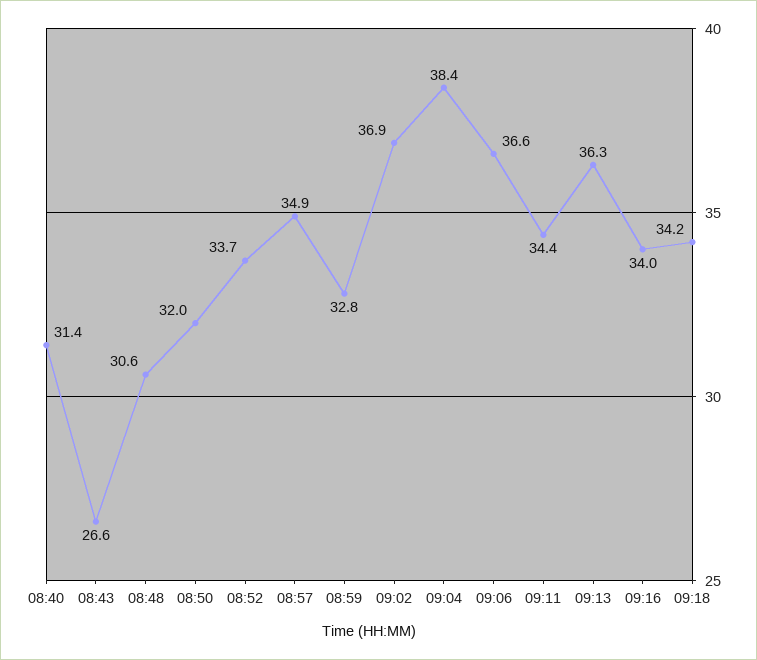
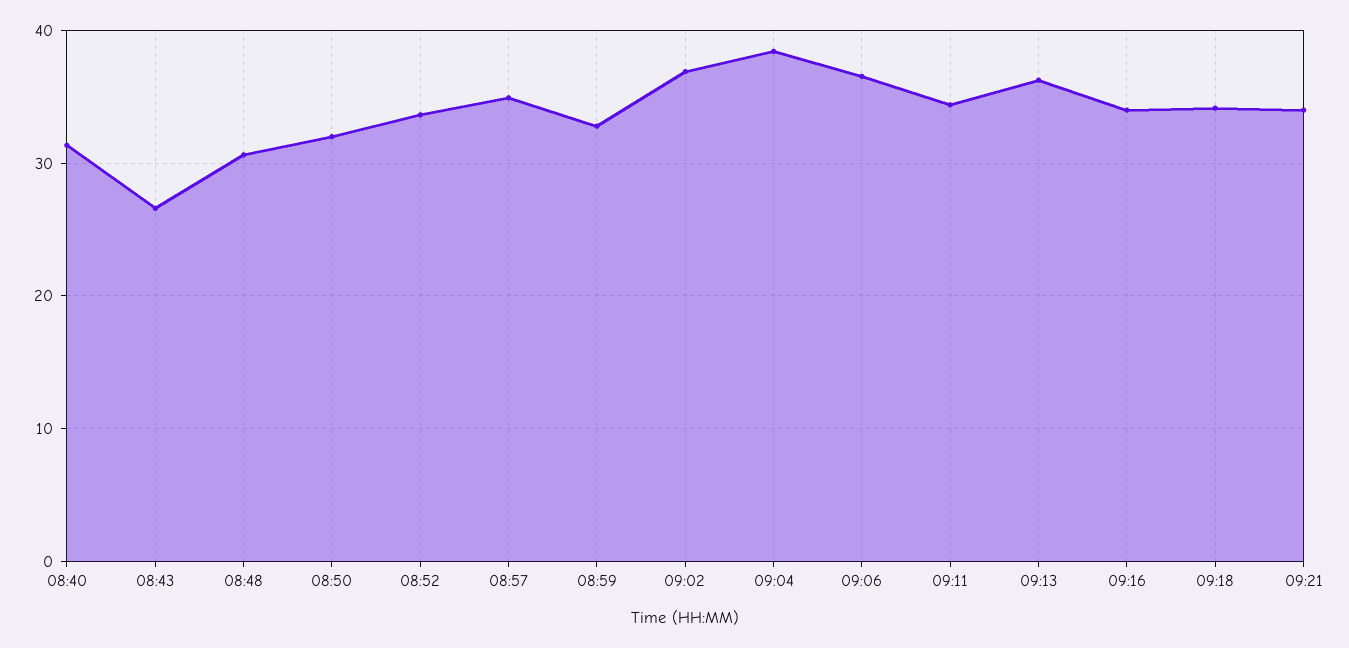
09:21: none -> 34

